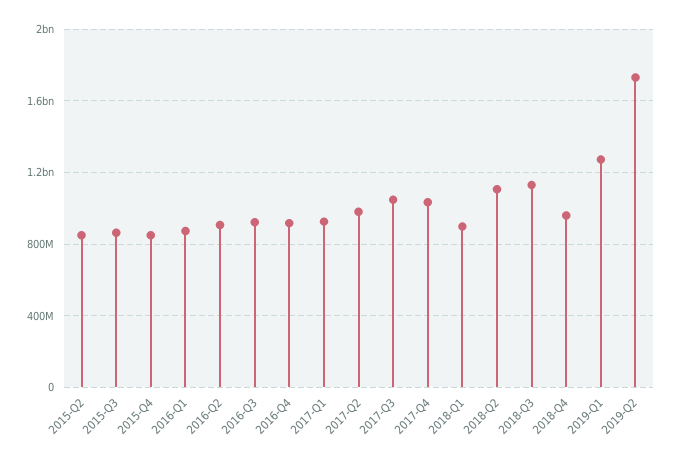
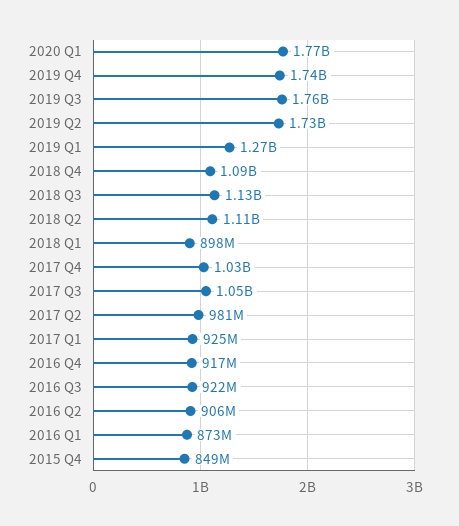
2015-Q2: 850000000 -> none
2015-Q3: 850000000 -> none
2018-Q4: 950000000 -> 1090000000
2020 Q1: none -> 1770000000
2019 Q4: none -> 1740000000
2019 Q3: none -> 1760000000

